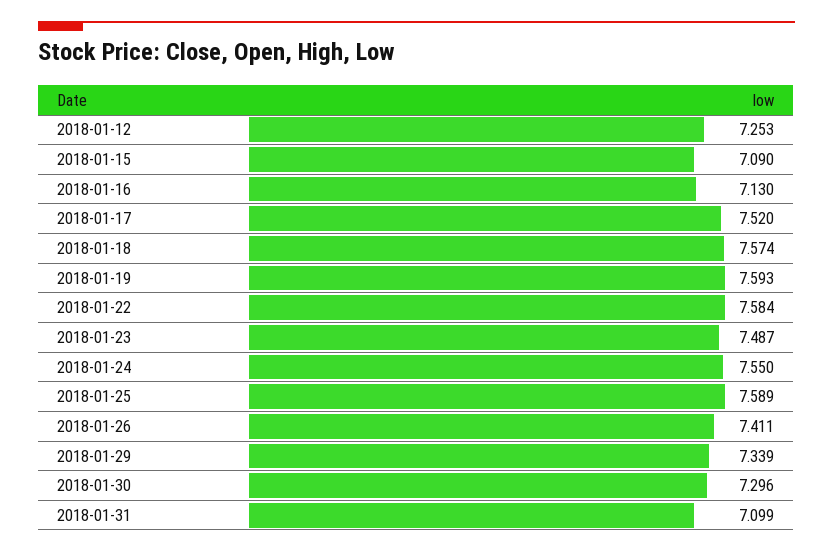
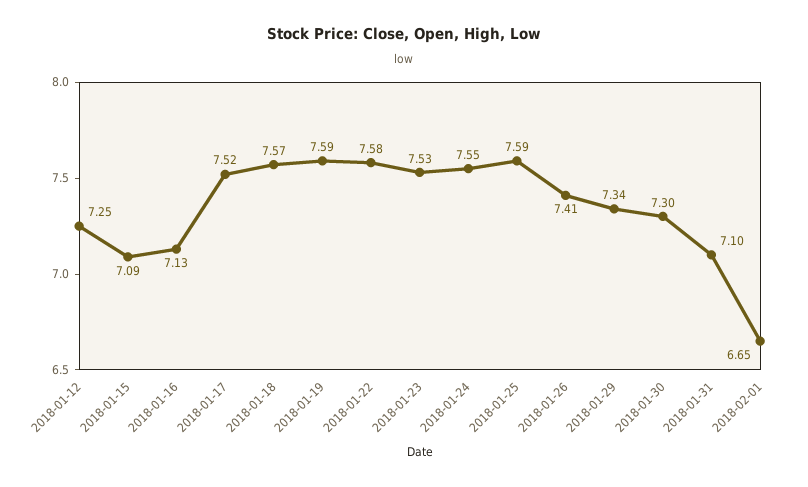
2018-01-23: 7.487 -> 7.53
2018-02-01: none -> 6.65

